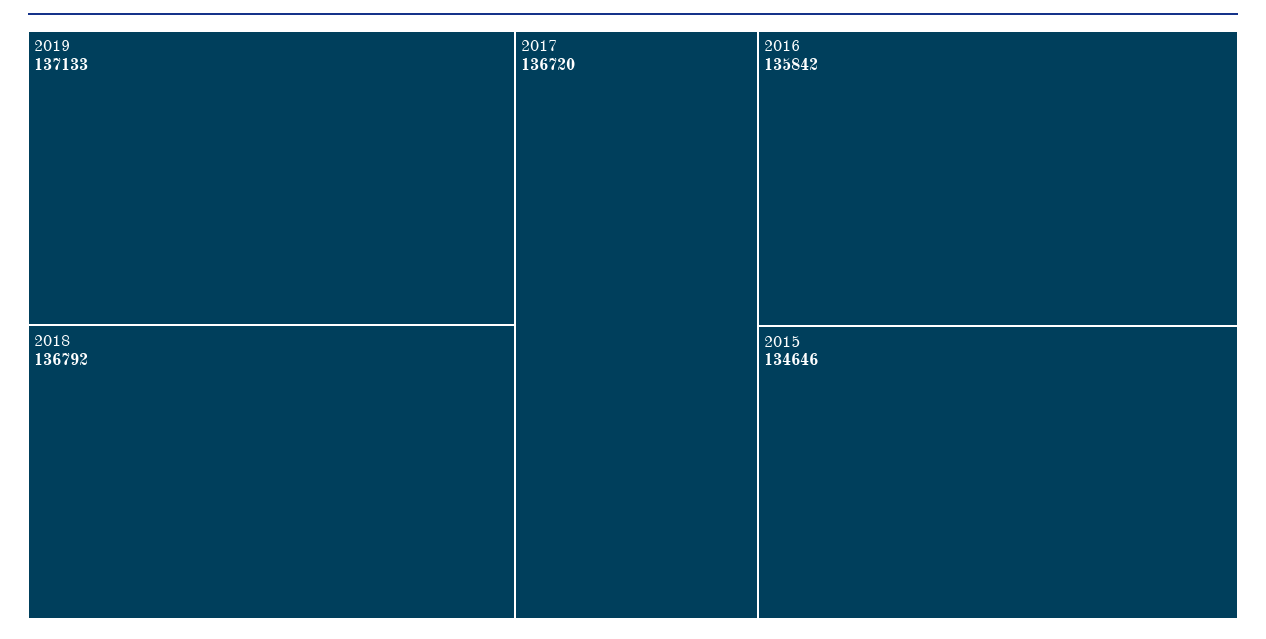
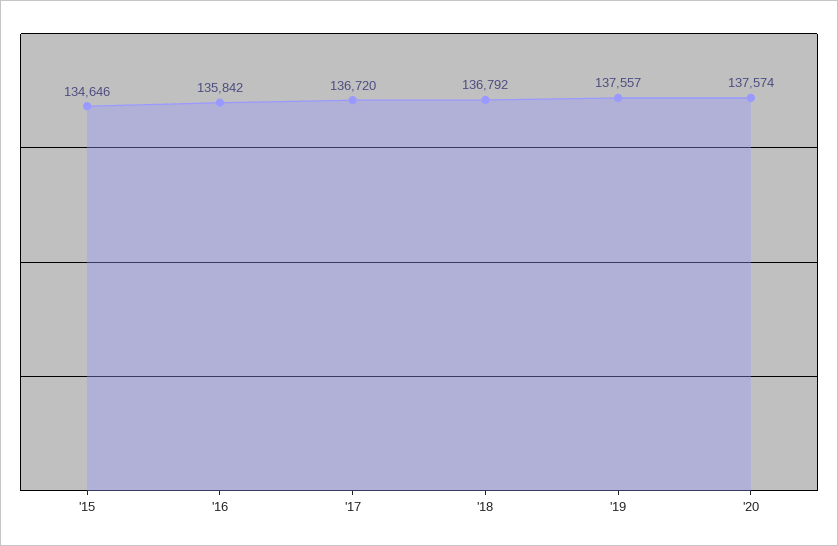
2019: 137133 -> 137557
'20: none -> 137574

